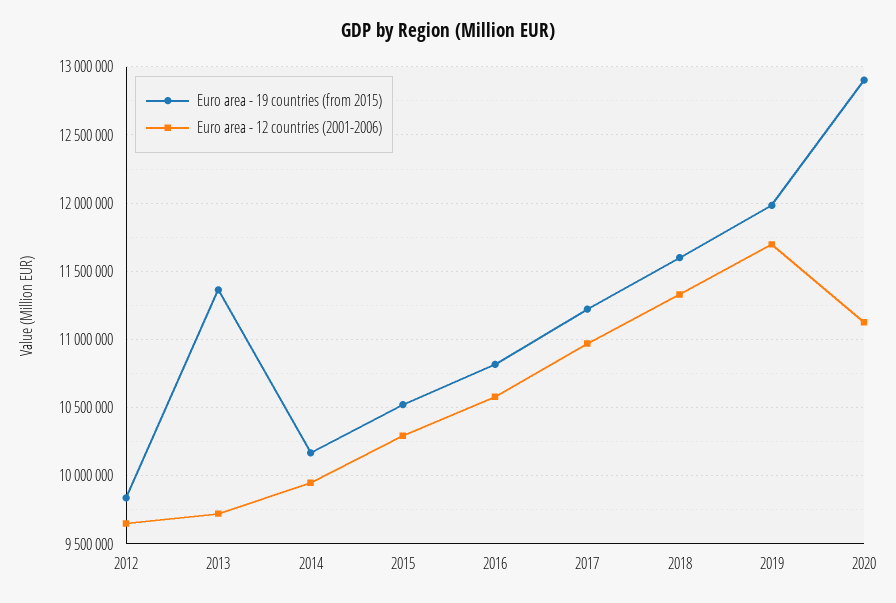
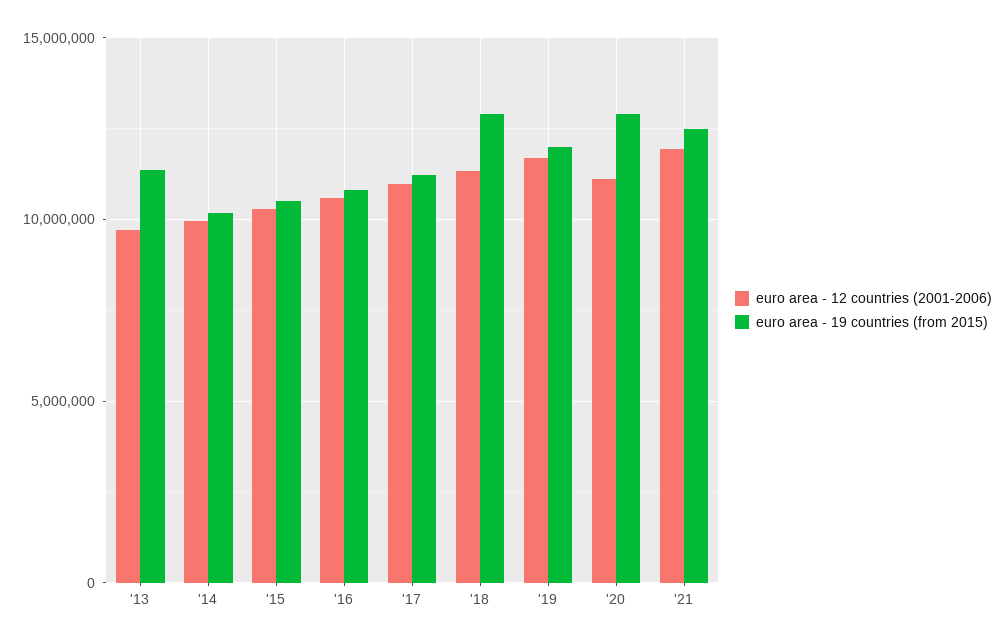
Euro area - 19 countries (from 2015), 2012: 9850000 -> none
Euro area - 12 countries (2001-2006), 2012: 9650000 -> none
Euro area - 19 countries (from 2015), 2018: 11600000 -> 13000000
Euro area - 12 countries (2001-2006), '21: none -> 12000000
Euro area - 19 countries (from 2015), '21: none -> 12500000

